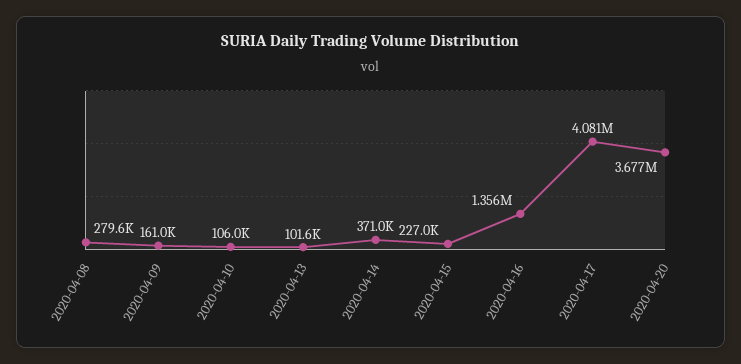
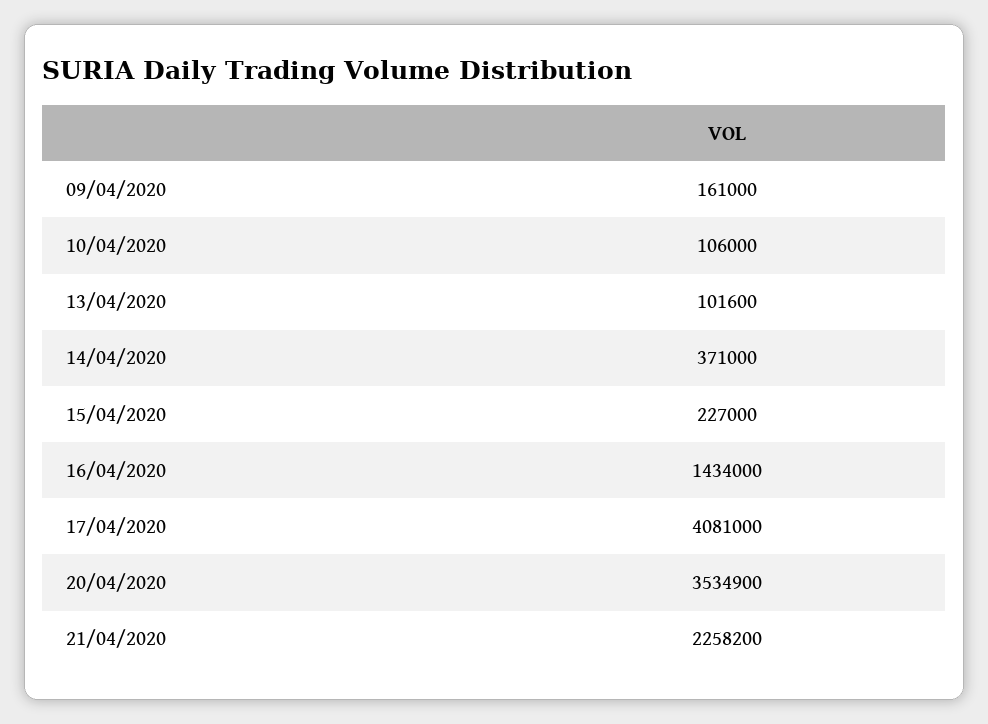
2020-04-08: 279600 -> none
2020-04-16: 1356000 -> 1434000
2020-04-20: 3677000 -> 3534900
21/04/2020: none -> 2258200

